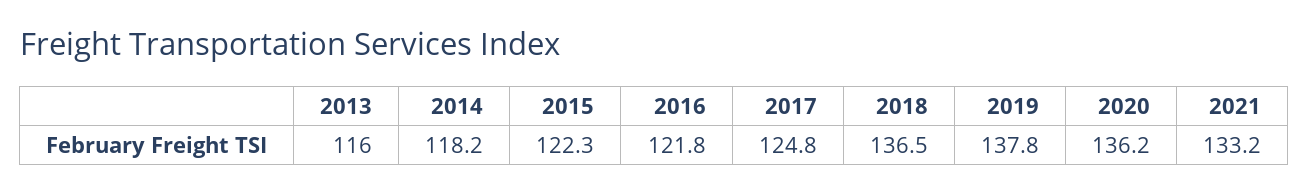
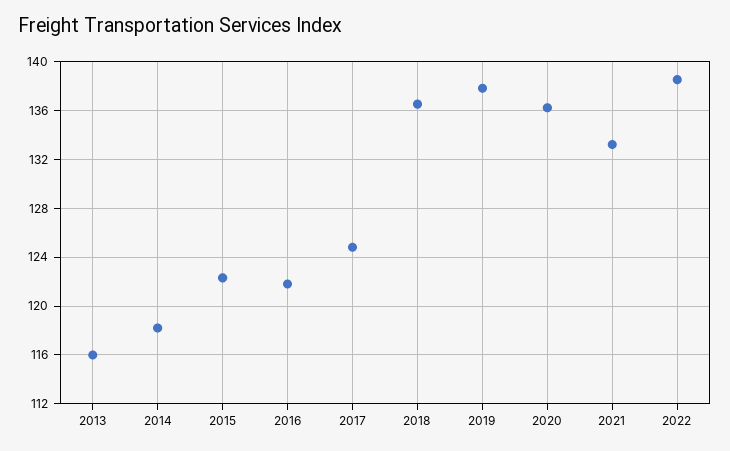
2022: none -> 138.5

